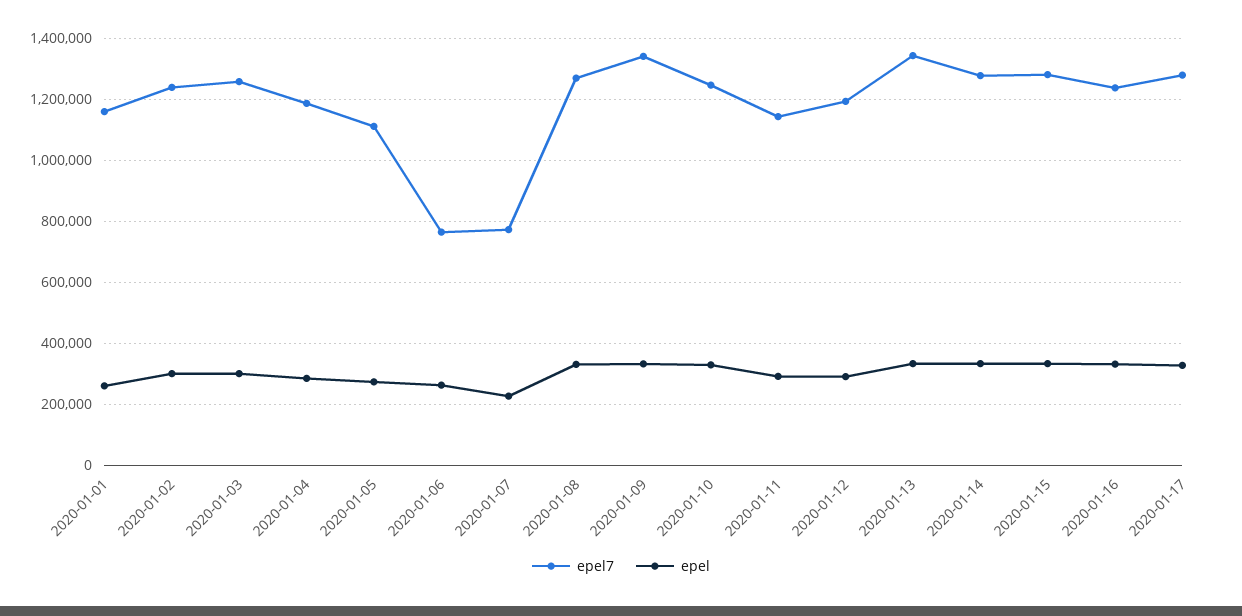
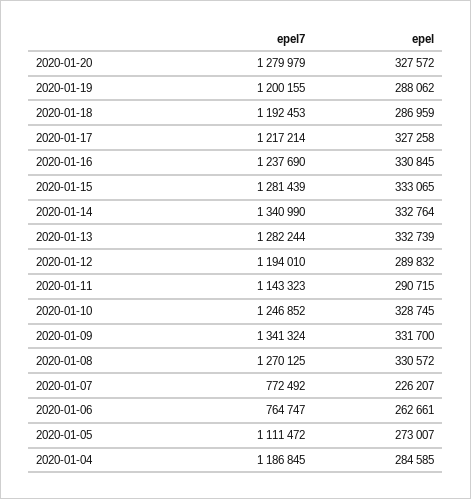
epel7, 2020-01-01: 1160000 -> none
epel, 2020-01-01: 260000 -> none
epel7, 2020-01-02: 1240000 -> none
epel, 2020-01-02: 300000 -> none
epel7, 2020-01-03: 1260000 -> none
epel, 2020-01-03: 300000 -> none
epel7, 2020-01-13: 1340000 -> 1282244
epel7, 2020-01-14: 1280000 -> 1340990
epel7, 2020-01-17: 1280000 -> 1217214
epel7, 2020-01-20: none -> 1279979
epel, 2020-01-20: none -> 327572
epel7, 2020-01-19: none -> 1200155
epel, 2020-01-19: none -> 288062
epel7, 2020-01-18: none -> 1192453
epel, 2020-01-18: none -> 286959

